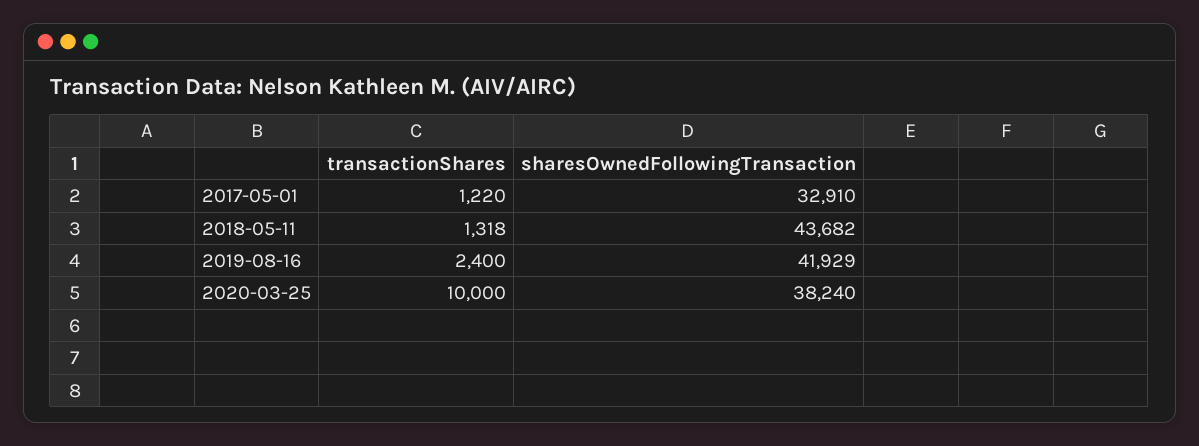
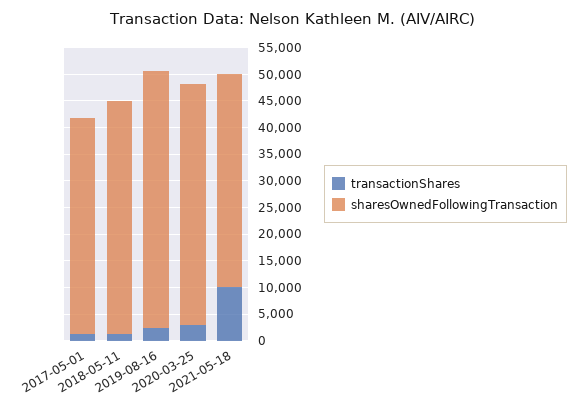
sharesOwnedFollowingTransaction, 2017-05-01: 32910 -> 40000
sharesOwnedFollowingTransaction, 2019-08-16: 41929 -> 47500
transactionShares, 2020-03-25: 10000 -> 2500
sharesOwnedFollowingTransaction, 2020-03-25: 38240 -> 45000
transactionShares, 2021-05-18: none -> 10000
sharesOwnedFollowingTransaction, 2021-05-18: none -> 40000

